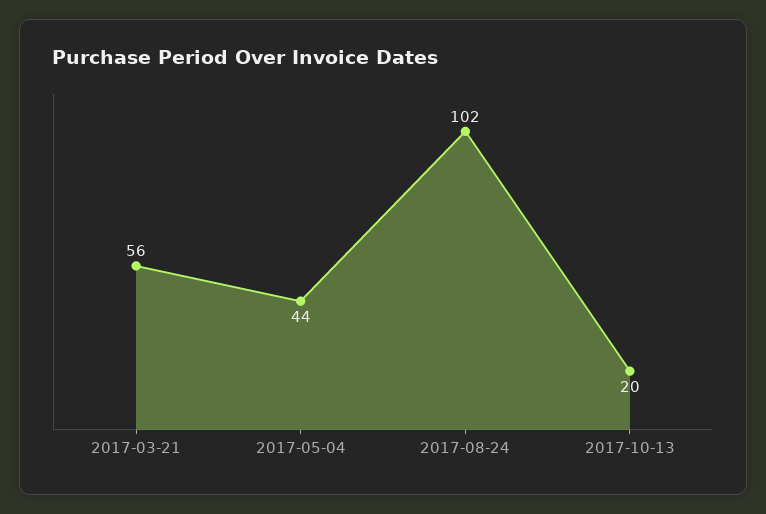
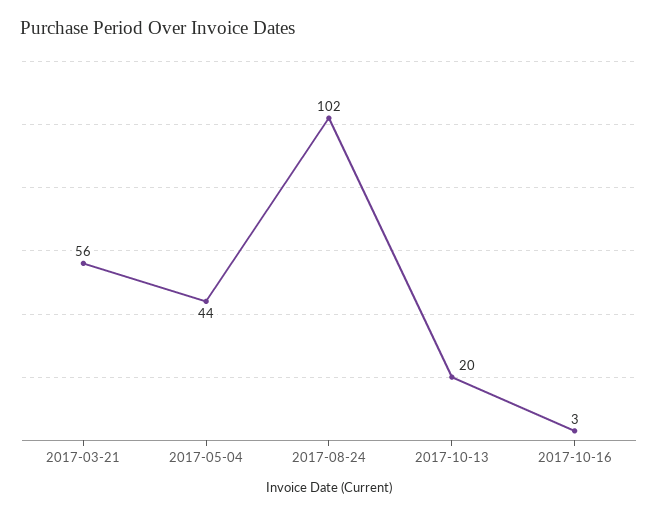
2017-10-16: none -> 3

